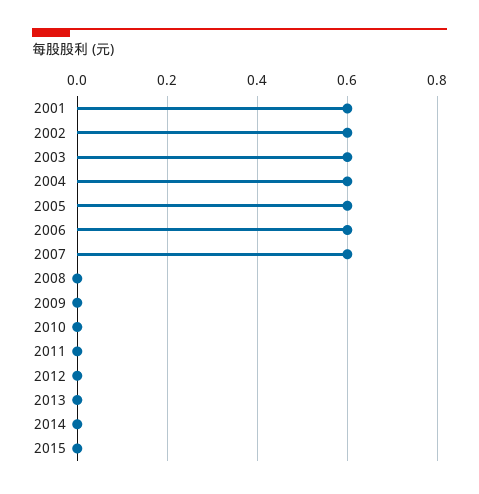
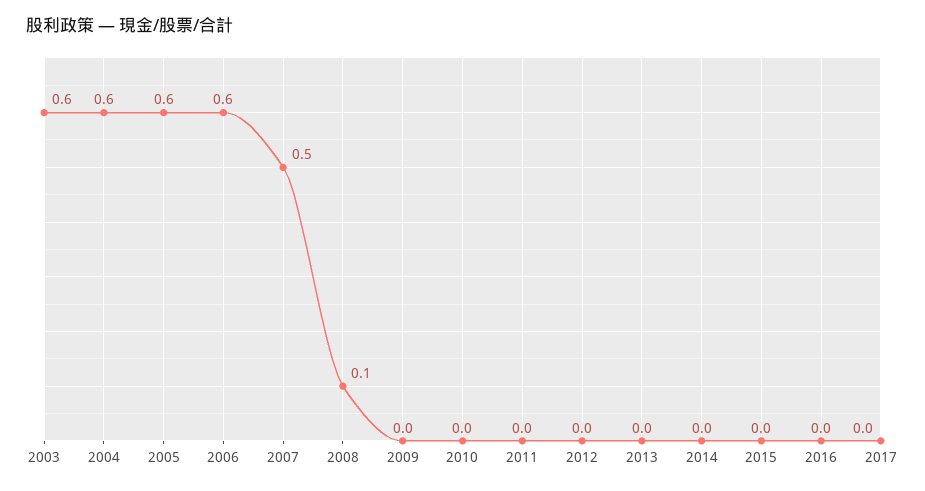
2001: 0.6 -> none
2002: 0.6 -> none
2007: 0.6 -> 0.5
2008: 0 -> 0.1
2016: none -> 0
2017: none -> 0

